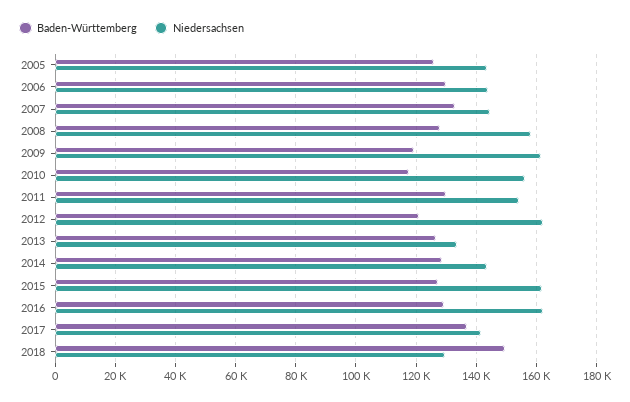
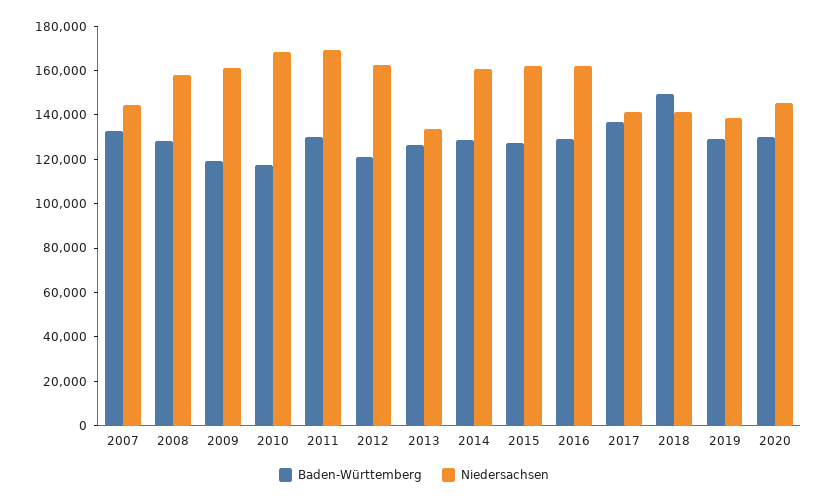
Baden-Württemberg, 2005: 126000 -> none
Niedersachsen, 2005: 144000 -> none
Baden-Württemberg, 2006: 130000 -> none
Niedersachsen, 2006: 144000 -> none
Niedersachsen, 2010: 156000 -> 170000
Niedersachsen, 2011: 154000 -> 170000
Niedersachsen, 2014: 144000 -> 160000
Niedersachsen, 2018: 130000 -> 140000
Baden-Württemberg, 2019: none -> 130000
Niedersachsen, 2019: none -> 140000
Baden-Württemberg, 2020: none -> 130000
Niedersachsen, 2020: none -> 145000

